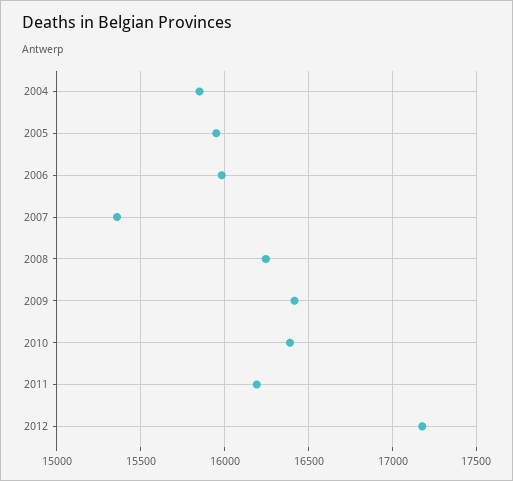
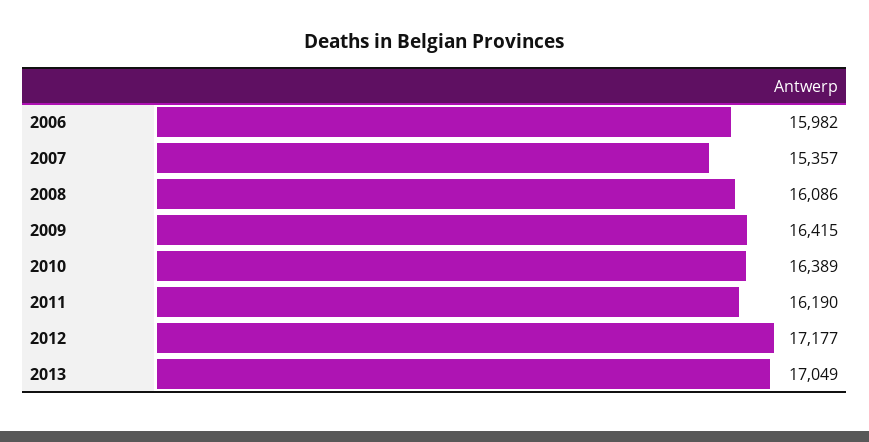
2004: 15850 -> none
2005: 15950 -> none
2008: 16250 -> 16086
2013: none -> 17049

